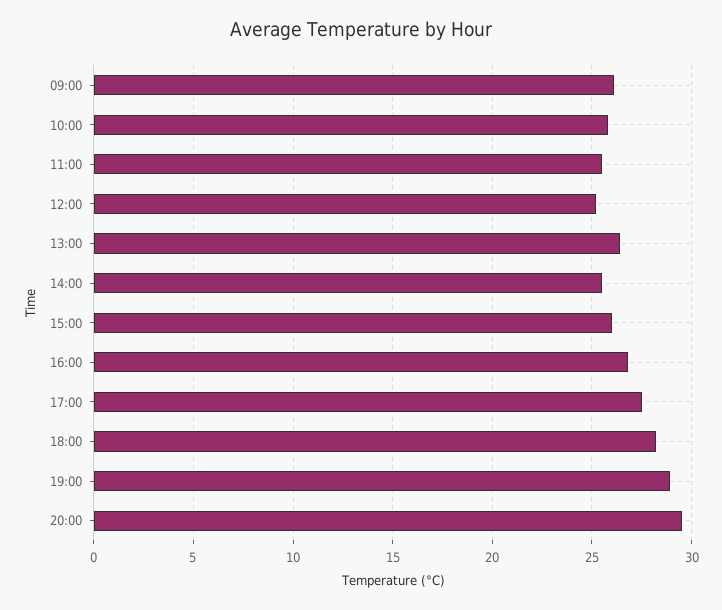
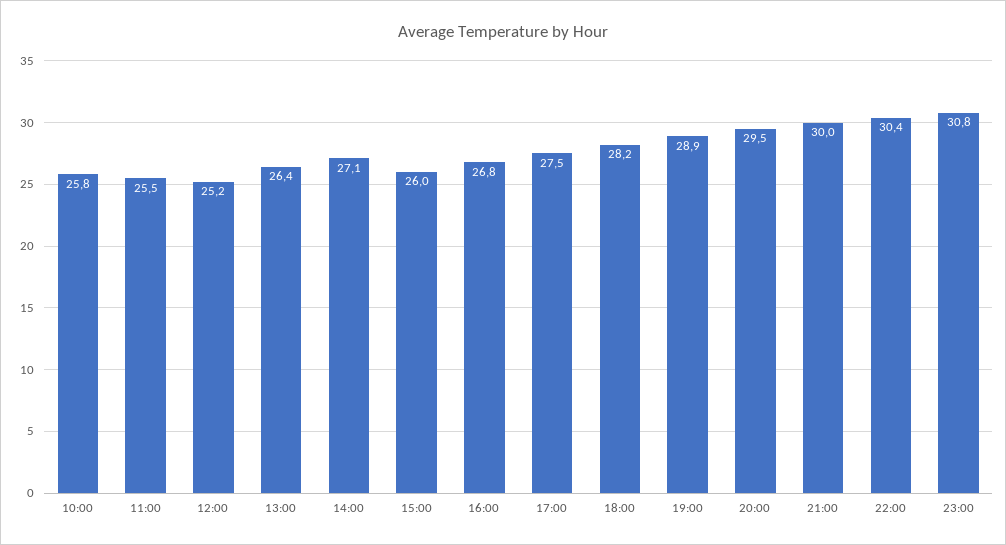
09:00: 26 -> none
14:00: 25.5 -> 27.1
21:00: none -> 30
22:00: none -> 30.4
23:00: none -> 30.8

